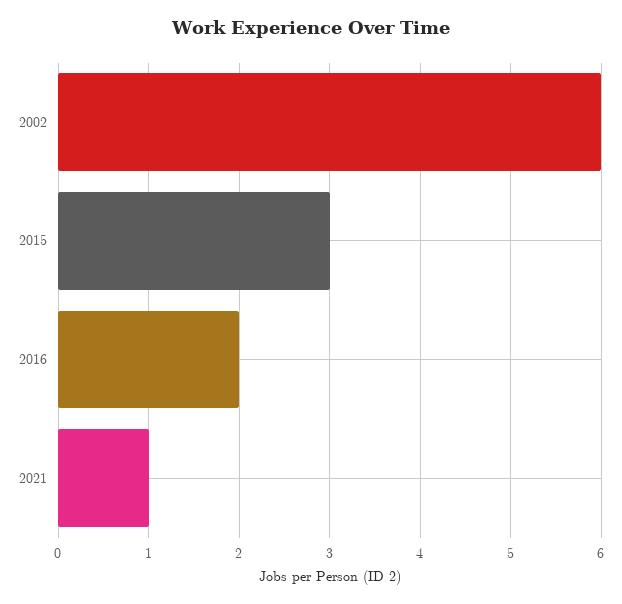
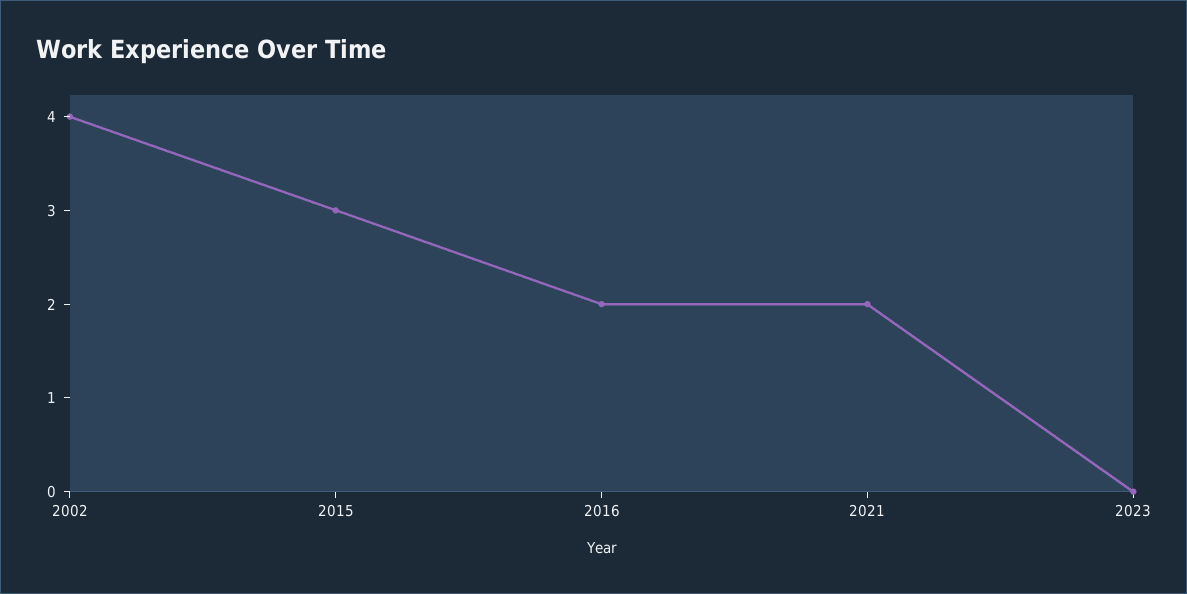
2002: 6 -> 4
2021: 1 -> 2
2023: none -> 0

